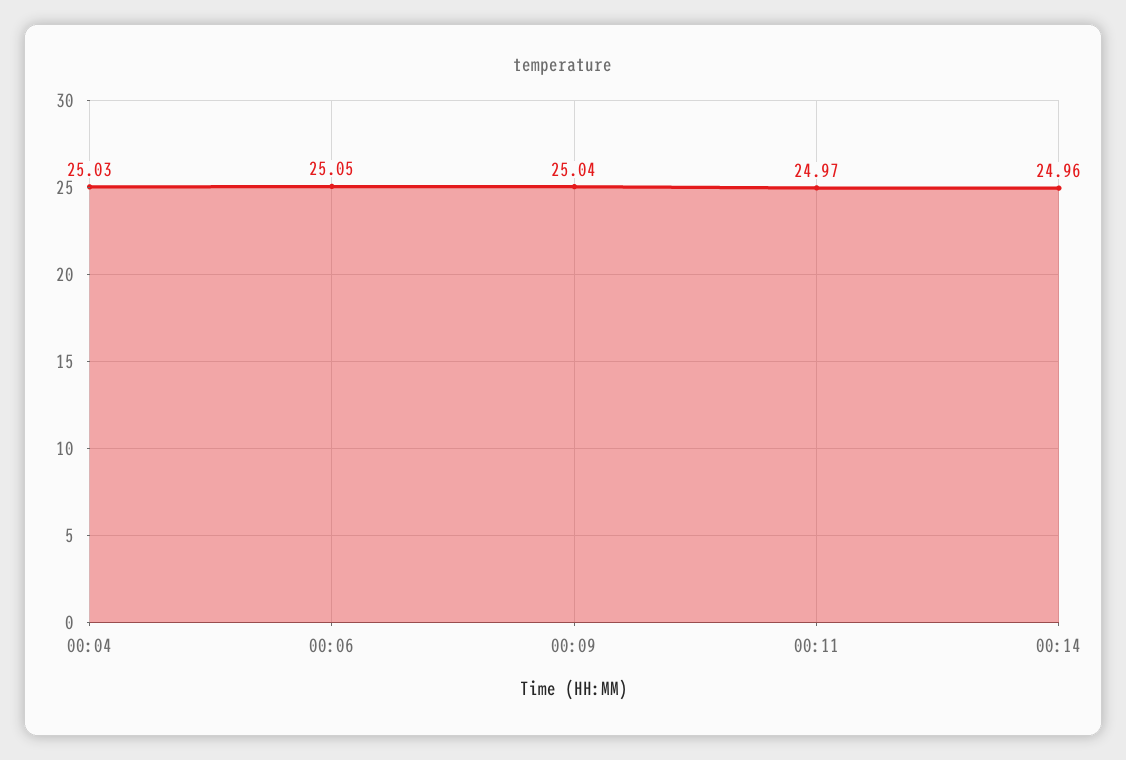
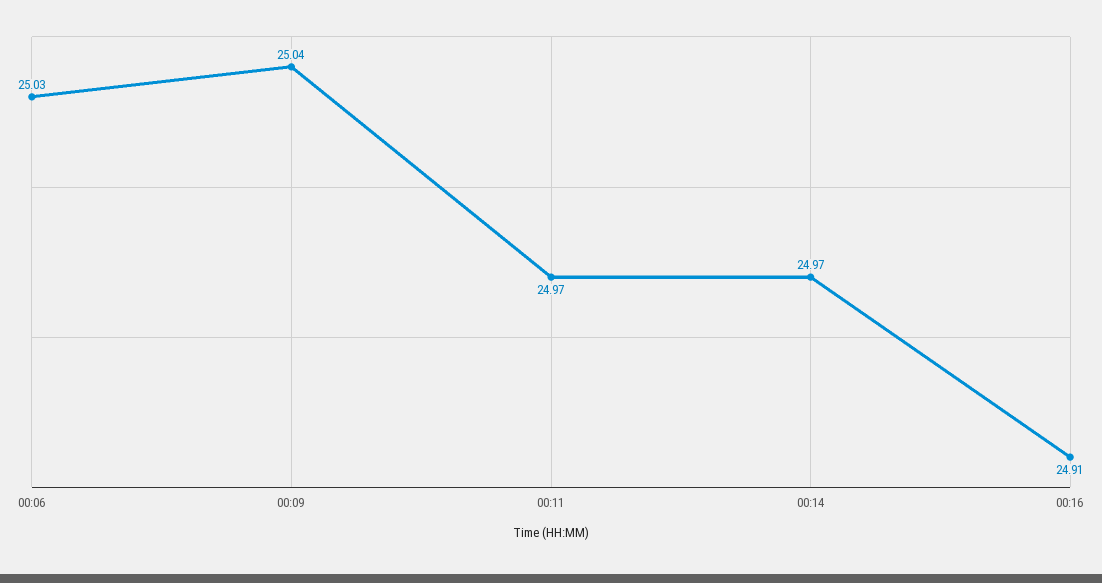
00:04: 25.03 -> none
00:06: 25.05 -> 25.03
00:14: 24.96 -> 24.97
00:16: none -> 24.91

